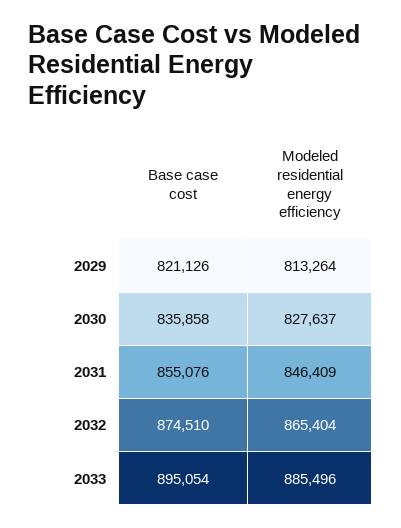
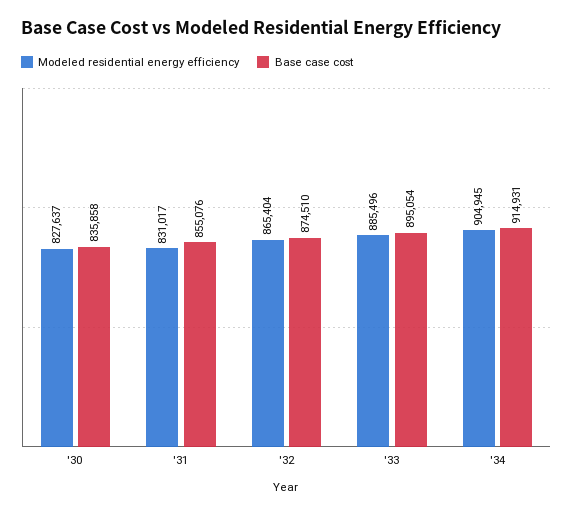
Base case cost, 2029: 821126 -> none
Modeled residential energy efficiency, 2029: 813264 -> none
Modeled residential energy efficiency, 2031: 846409 -> 831017
Modeled residential energy efficiency, '34: none -> 904945
Base case cost, '34: none -> 914931

